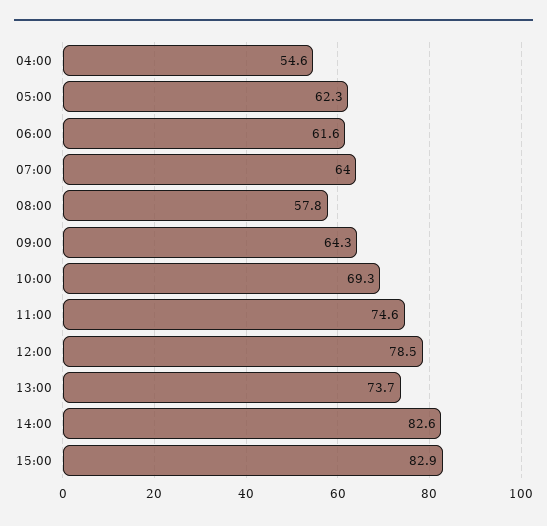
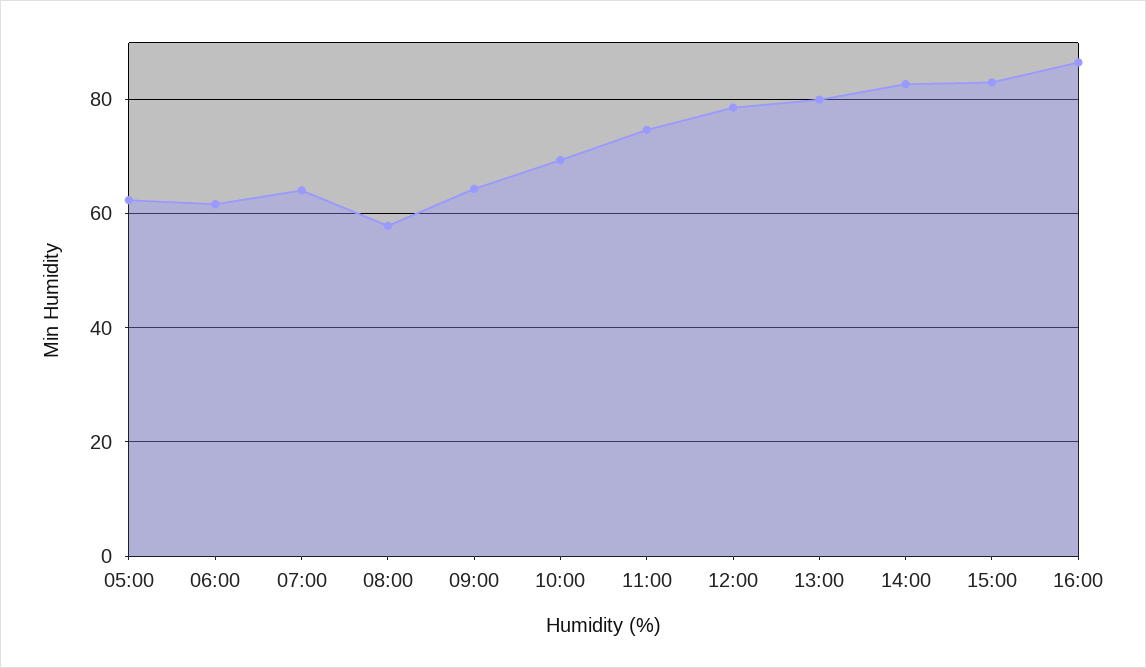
04:00: 54.6 -> none
13:00: 73.7 -> 80
16:00: none -> 86

